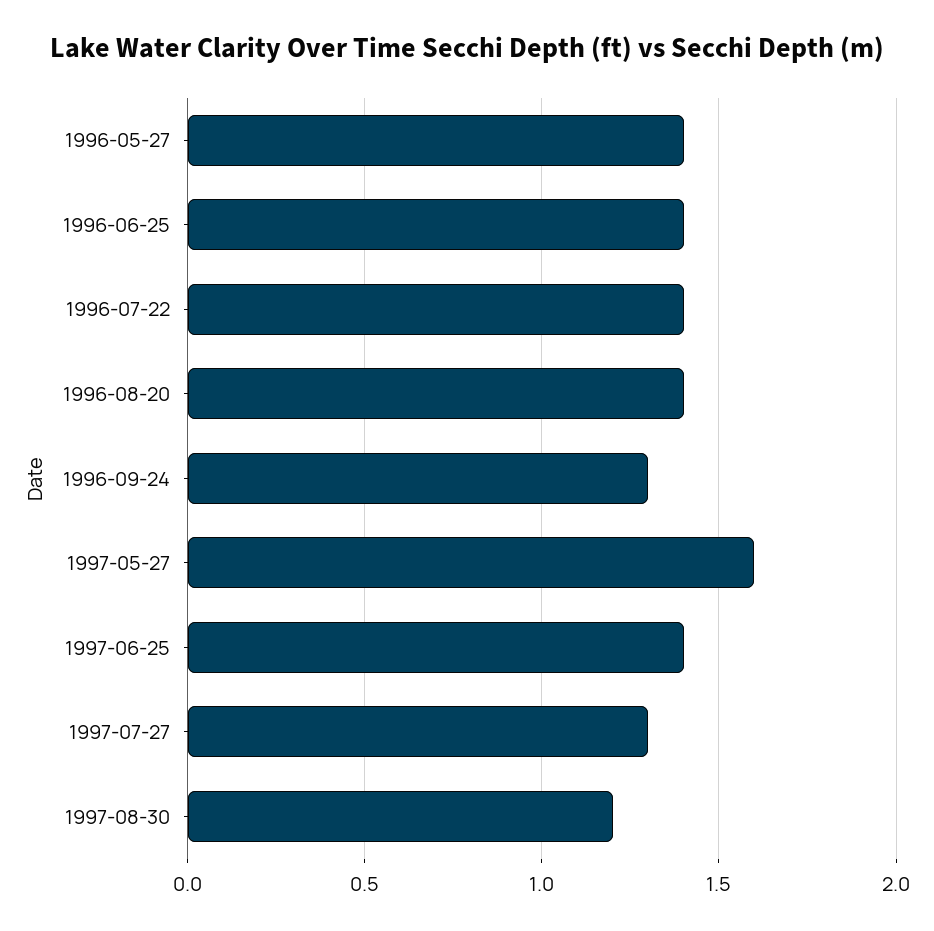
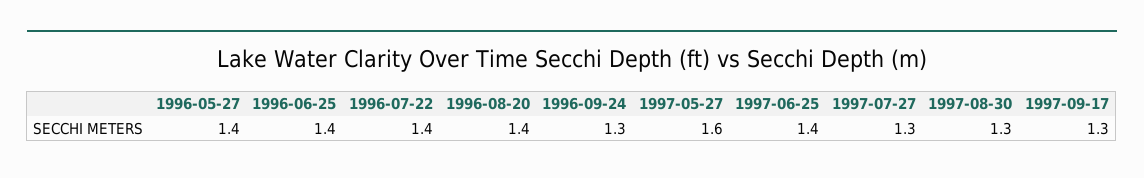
1997-08-30: 1.2 -> 1.3
1997-09-17: none -> 1.3

